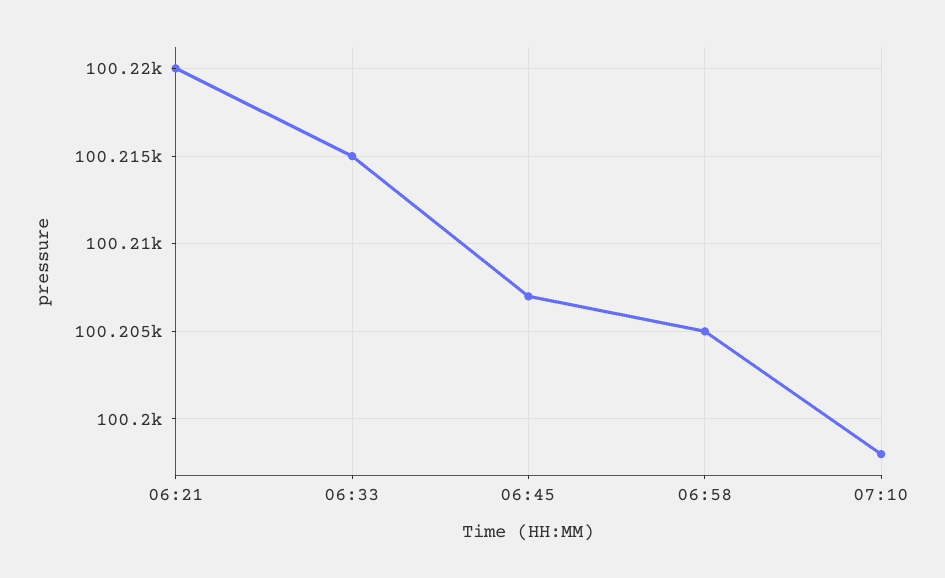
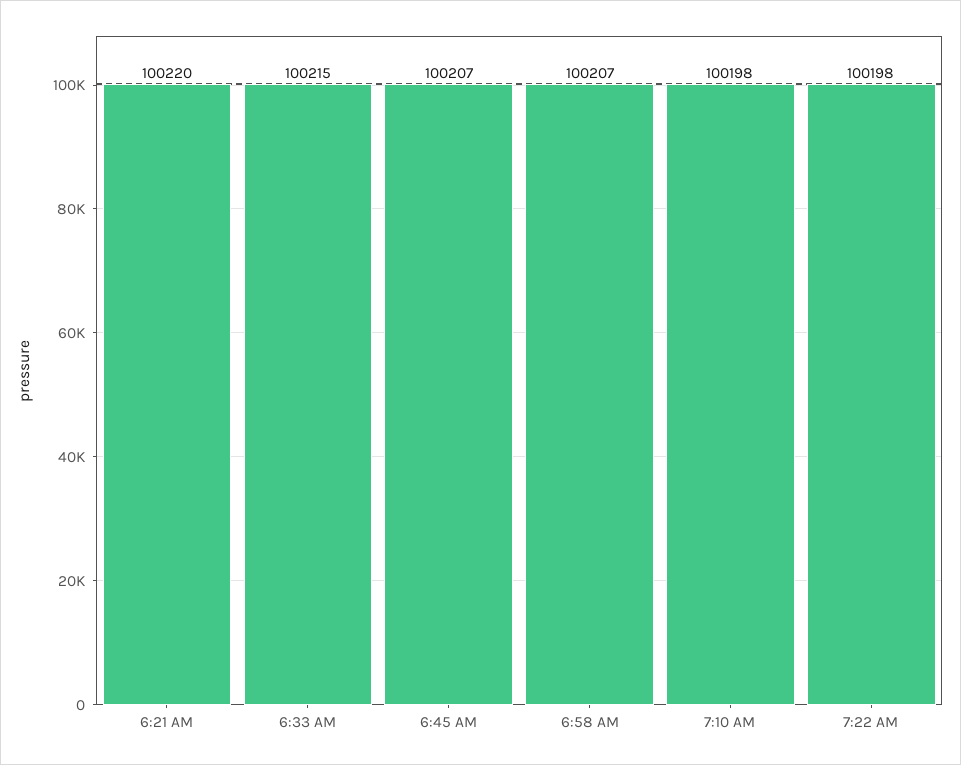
06:58: 100205 -> 100207
7:22 AM: none -> 100198

